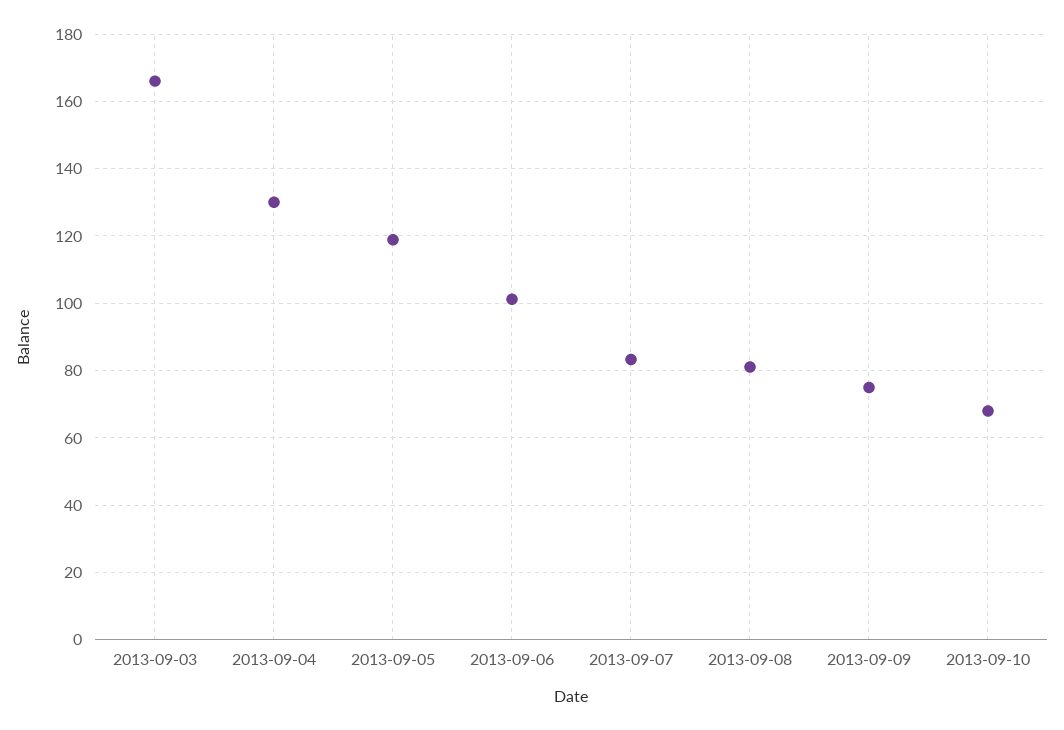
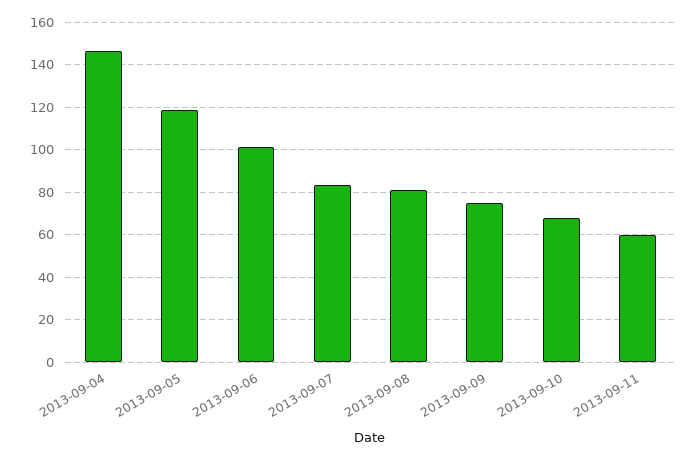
2013-09-03: 166 -> none
2013-09-04: 130 -> 145
2013-09-11: none -> 60

